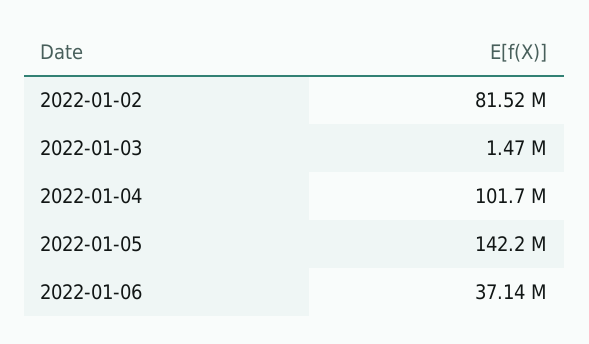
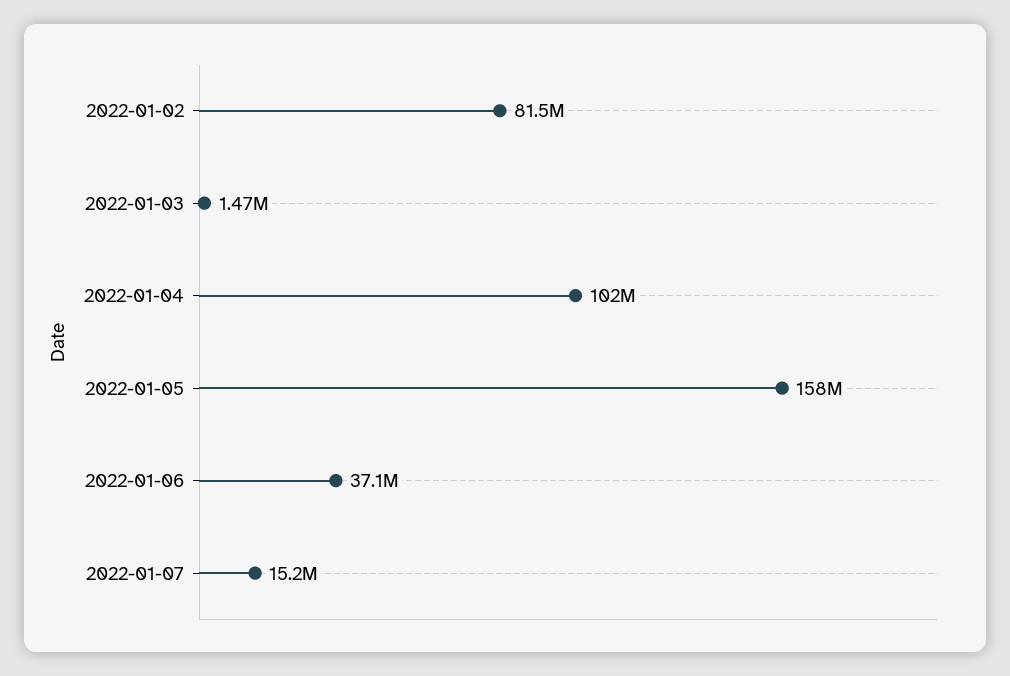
2022-01-05: 142200000 -> 158000000
2022-01-07: none -> 15200000

